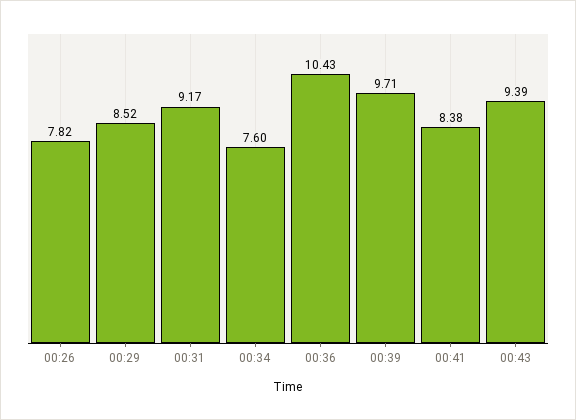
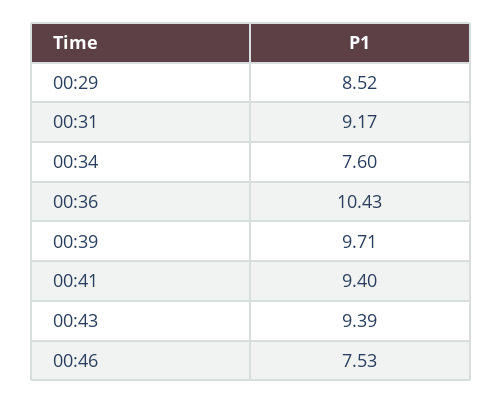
00:26: 7.82 -> none
00:41: 8.38 -> 9.4
00:46: none -> 7.53

